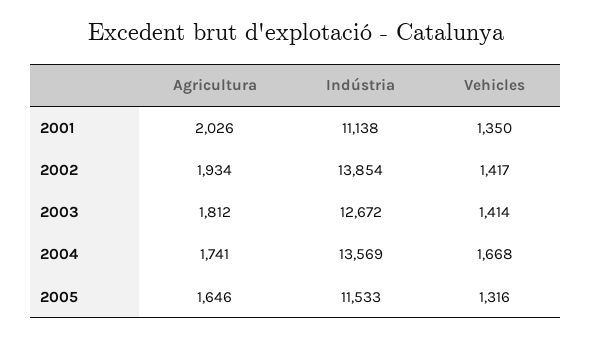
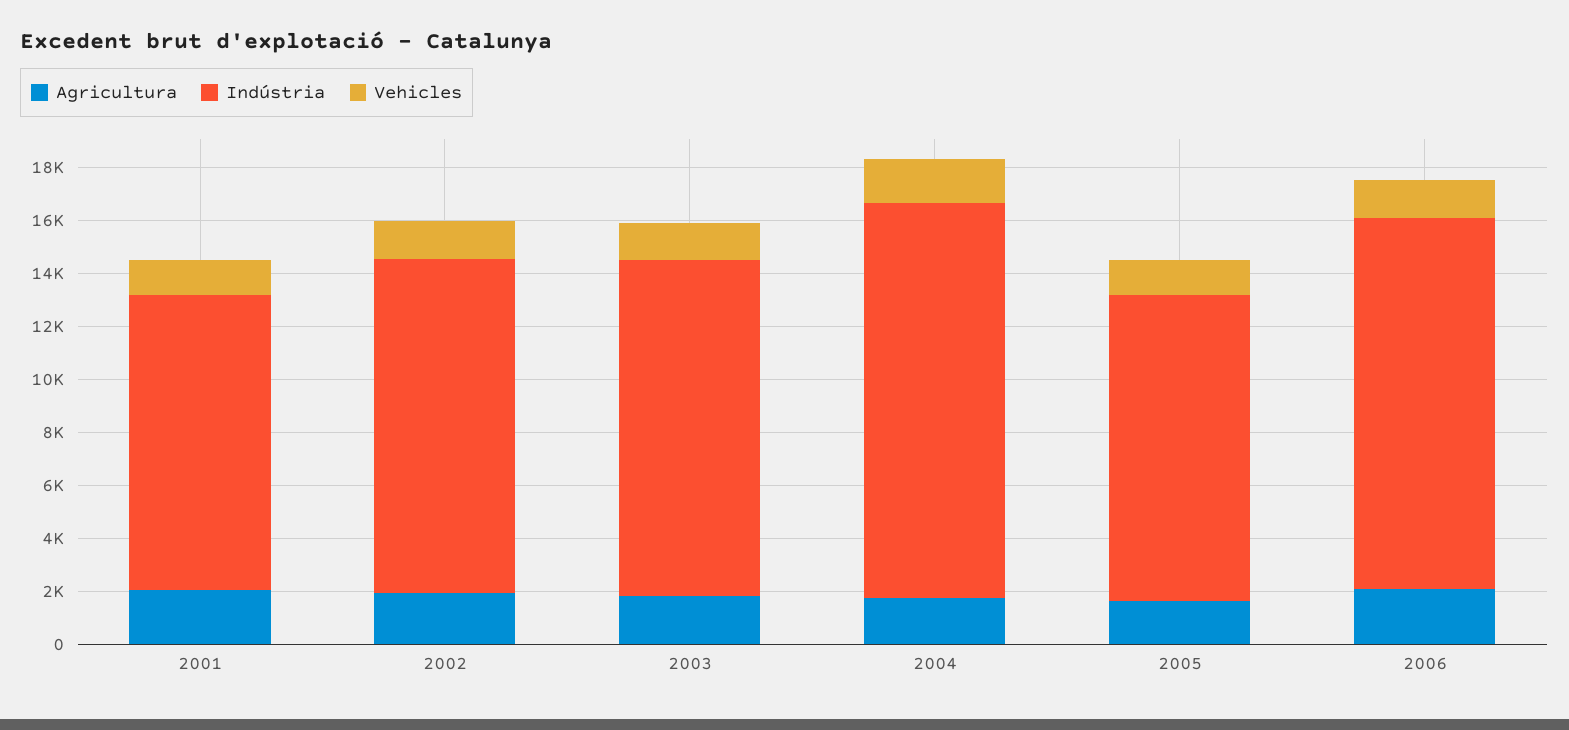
Indústria, 2002: 13854 -> 12500
Indústria, 2004: 13569 -> 15000
Agricultura, 2006: none -> 2000
Indústria, 2006: none -> 14000
Vehicles, 2006: none -> 1500

